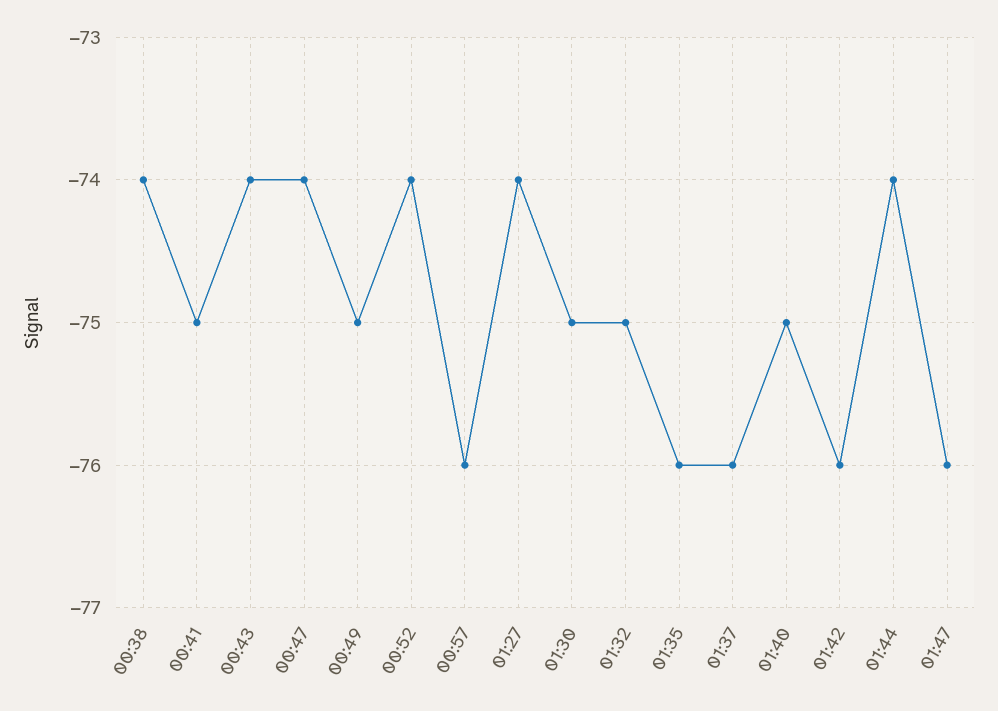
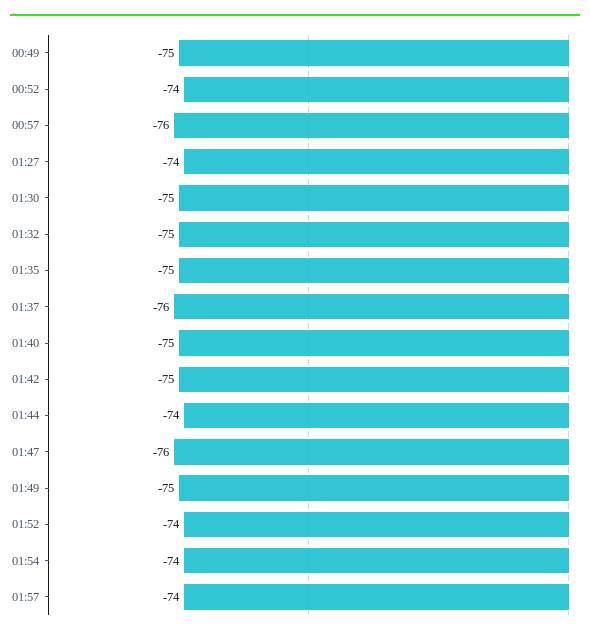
00:38: -74 -> none
00:41: -75 -> none
00:43: -74 -> none
00:47: -74 -> none
01:35: -76 -> -75
01:42: -76 -> -75
01:49: none -> -75
01:52: none -> -74
01:54: none -> -74
01:57: none -> -74

